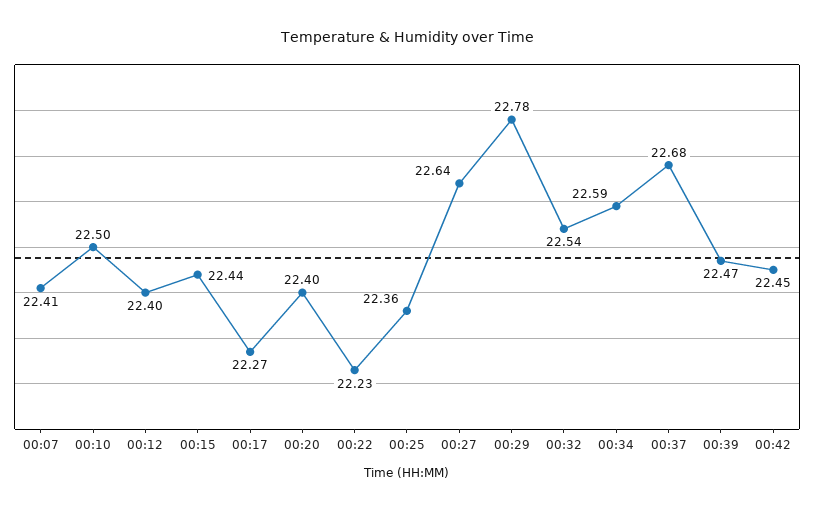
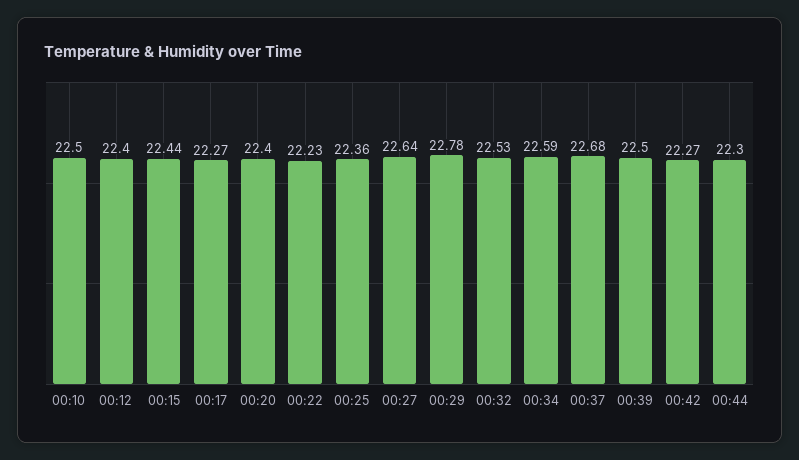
00:07: 22.41 -> none
00:32: 22.54 -> 22.53
00:39: 22.47 -> 22.5
00:42: 22.45 -> 22.27
00:44: none -> 22.3

